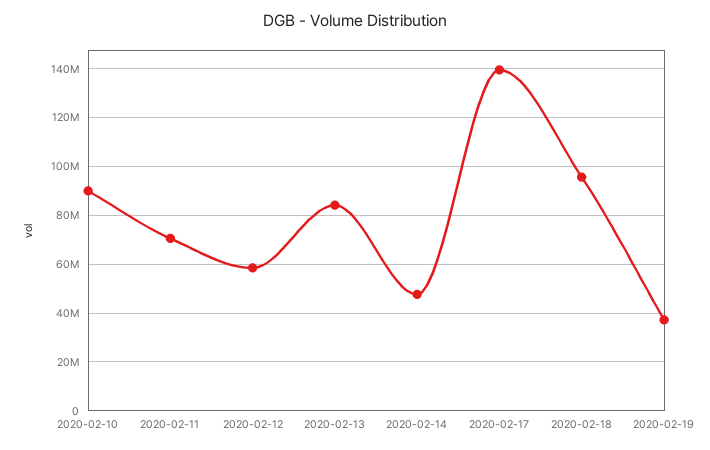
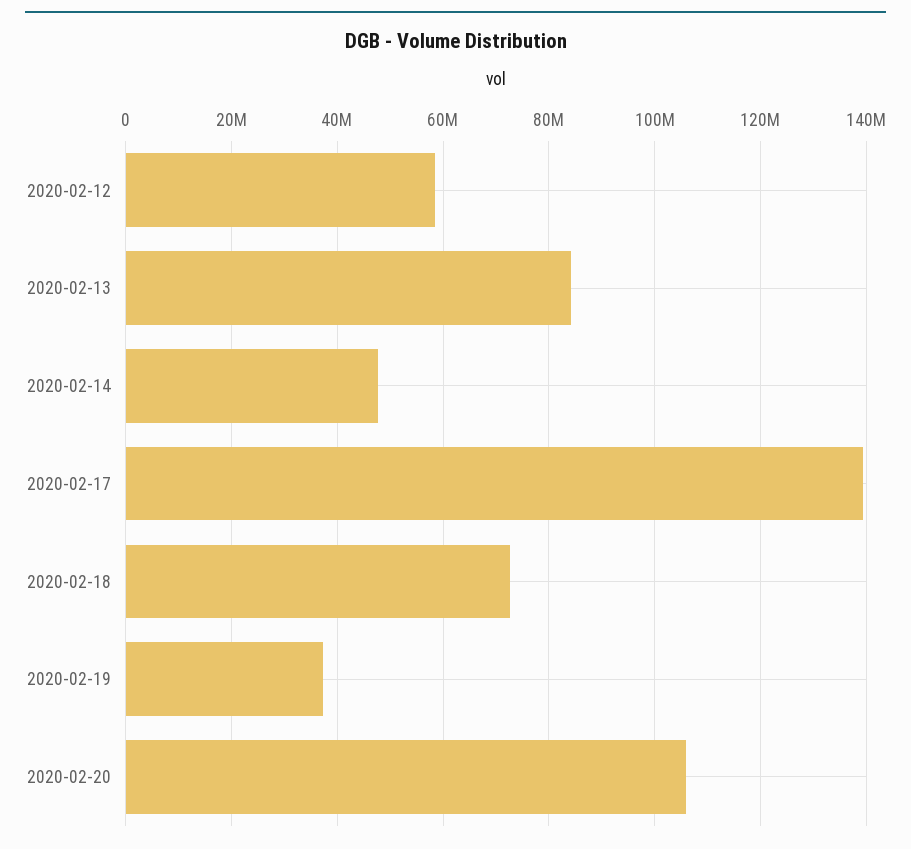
2020-02-10: 90000000 -> none
2020-02-11: 70000000 -> none
2020-02-18: 95000000 -> 72000000
2020-02-20: none -> 106000000

